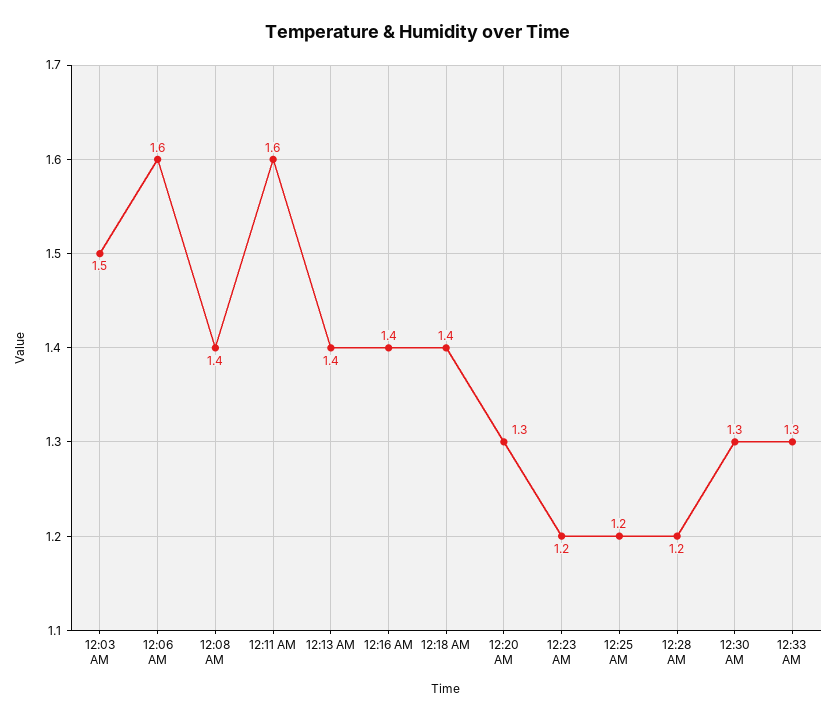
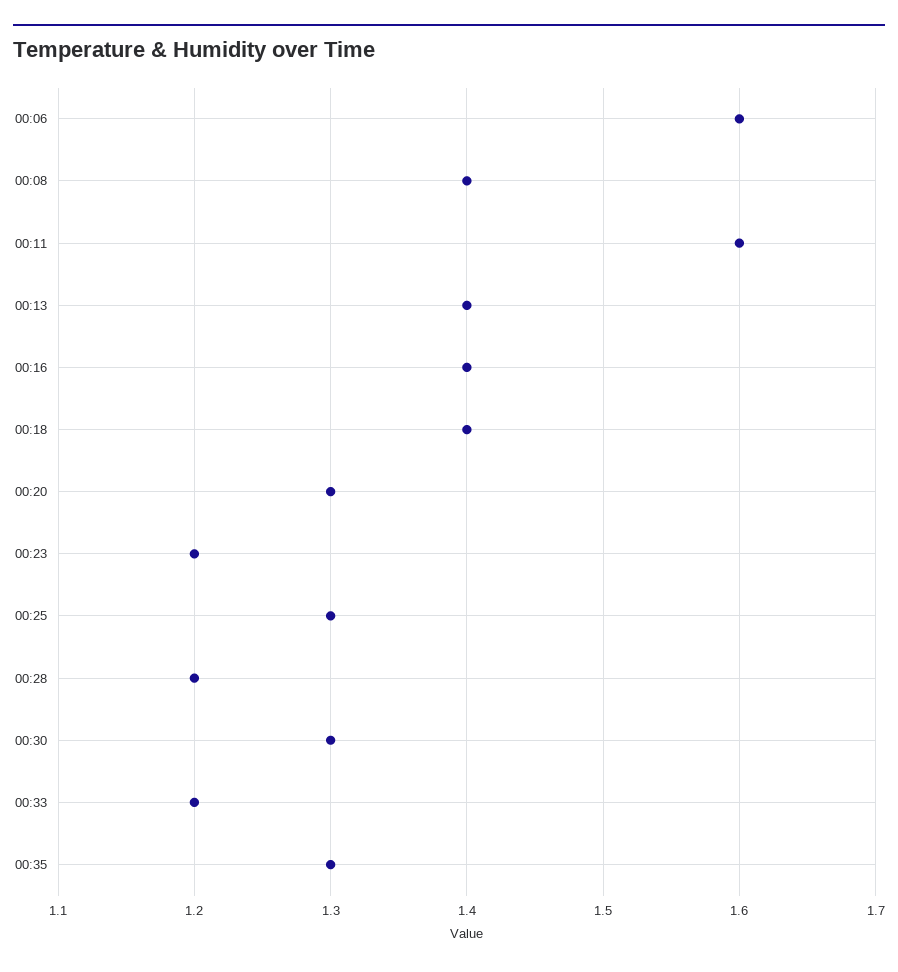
12:03 AM: 1.5 -> none
12:25 AM: 1.2 -> 1.3
12:33 AM: 1.3 -> 1.2
00:35: none -> 1.3

